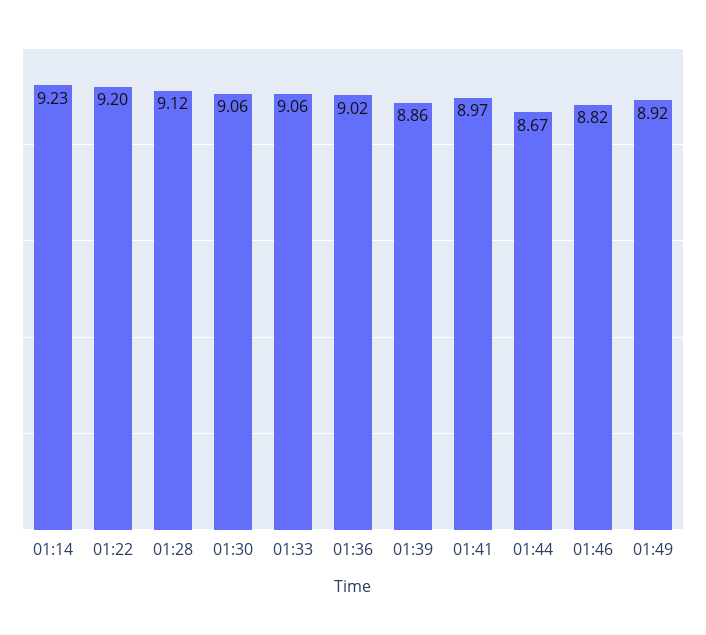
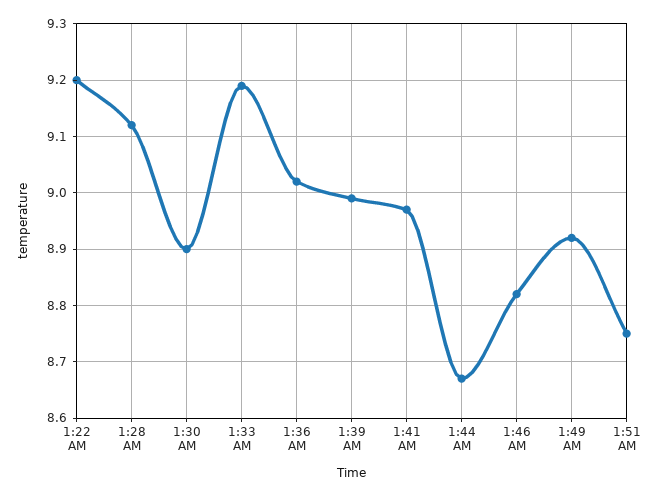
01:14: 9.23 -> none
01:30: 9.06 -> 8.9
01:33: 9.06 -> 9.2
01:39: 8.86 -> 9
1:51 AM: none -> 8.75

